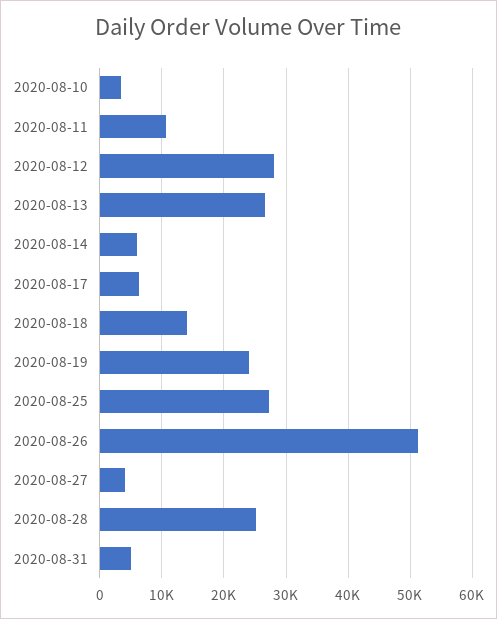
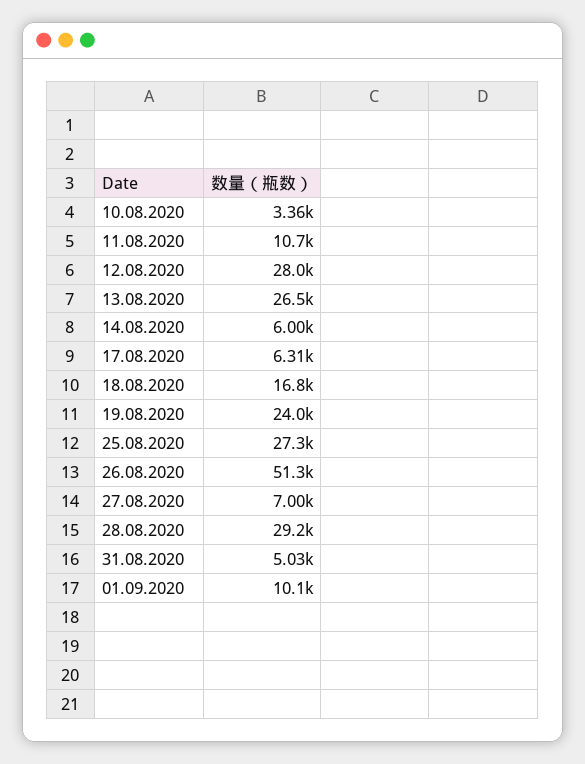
2020-08-18: 14000 -> 16800
2020-08-27: 4000 -> 7000
2020-08-28: 25000 -> 29200
01.09.2020: none -> 10100

